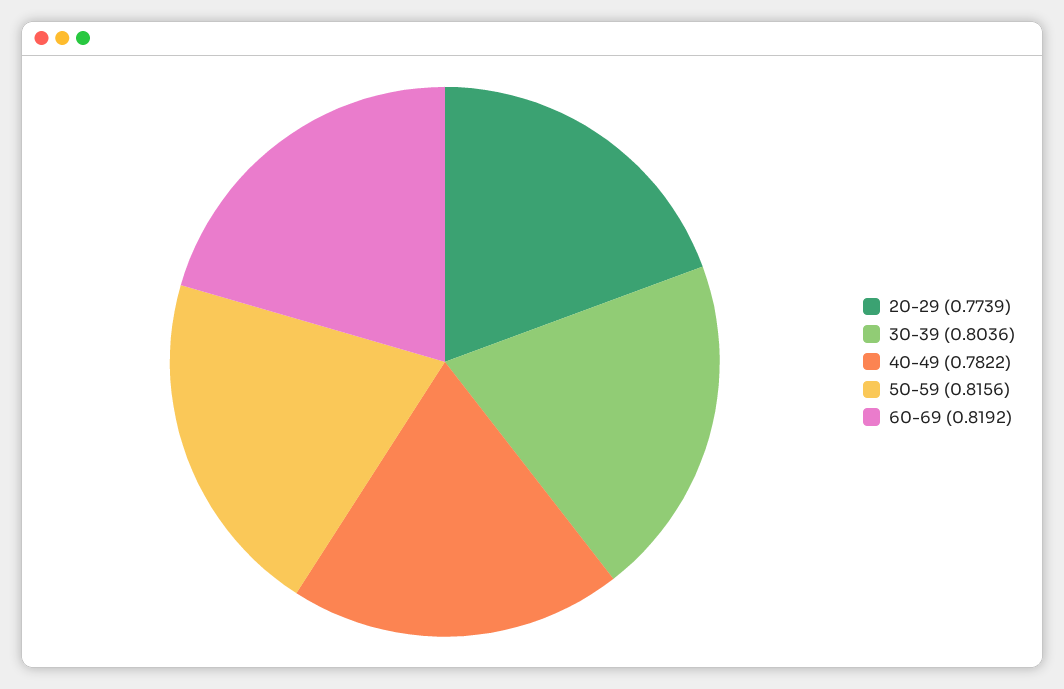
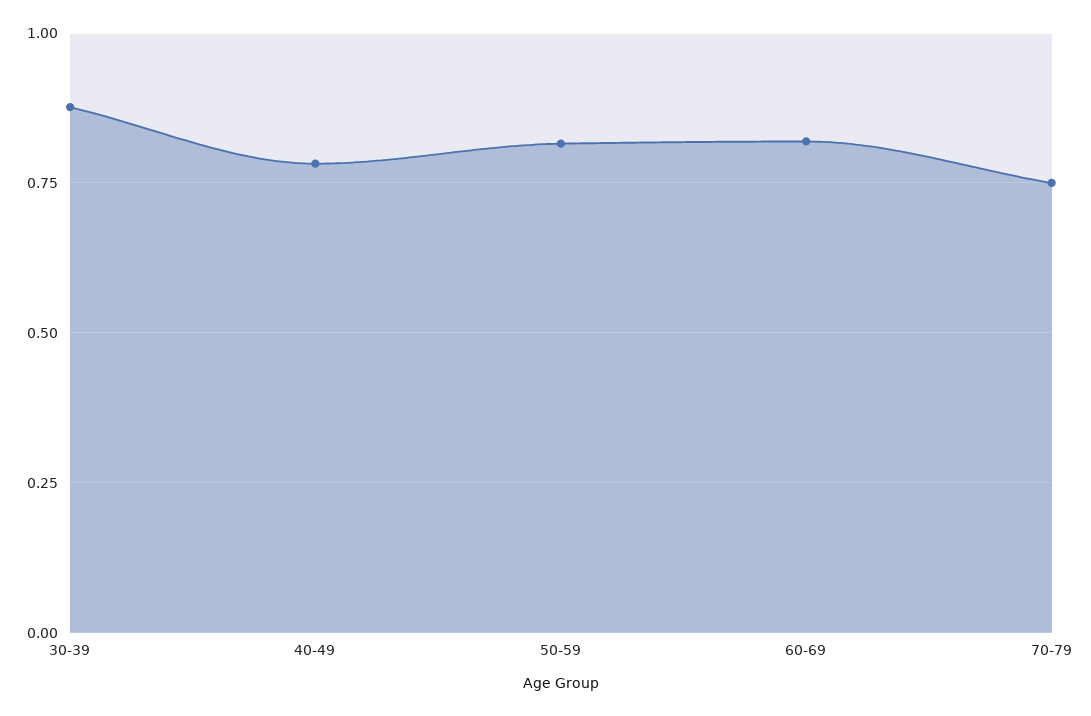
20-29: 0.7739 -> none
30-39: 0.8036 -> 0.875
70-79: none -> 0.75

